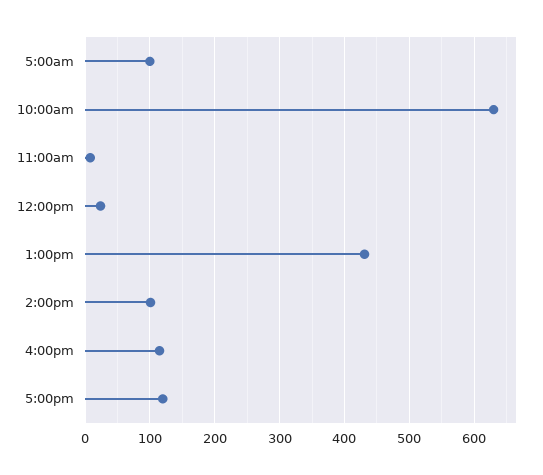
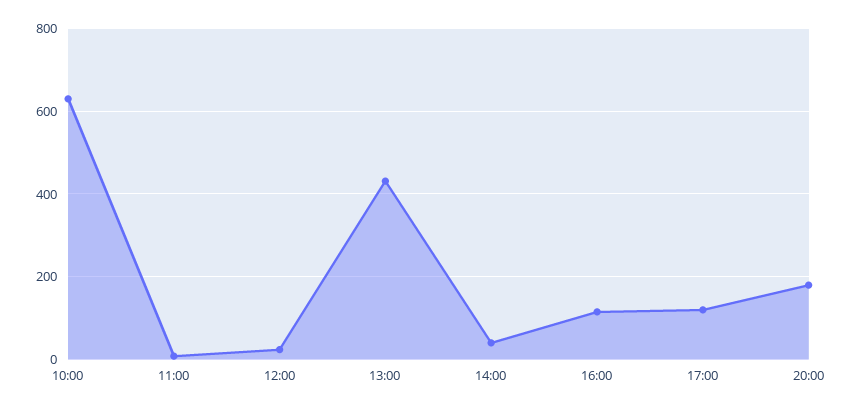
5:00am: 100 -> none
2:00pm: 100 -> 40
20:00: none -> 180

